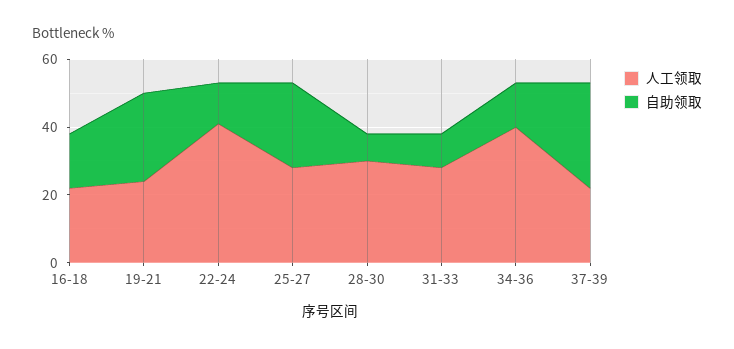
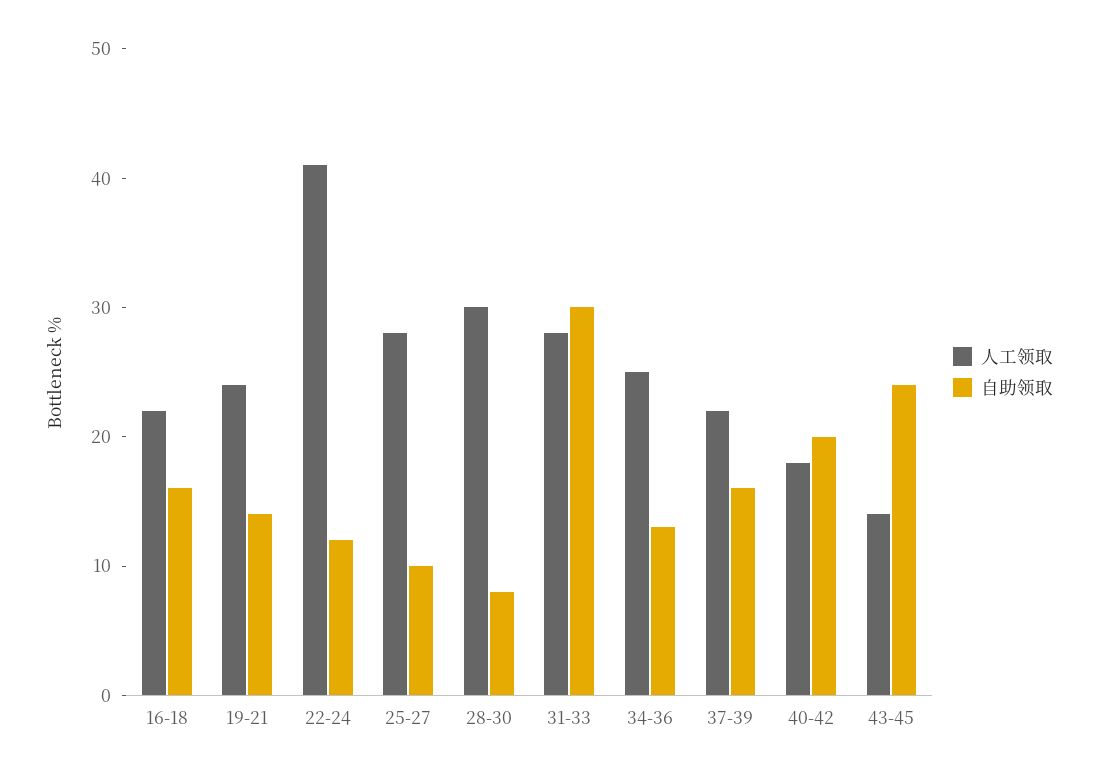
自助领取, 19-21: 25 -> 14
自助领取, 25-27: 25 -> 10
自助领取, 31-33: 10 -> 30
人工领取, 34-36: 40 -> 25
自助领取, 37-39: 30 -> 16
人工领取, 40-42: none -> 18
自助领取, 40-42: none -> 20
人工领取, 43-45: none -> 14
自助领取, 43-45: none -> 24

